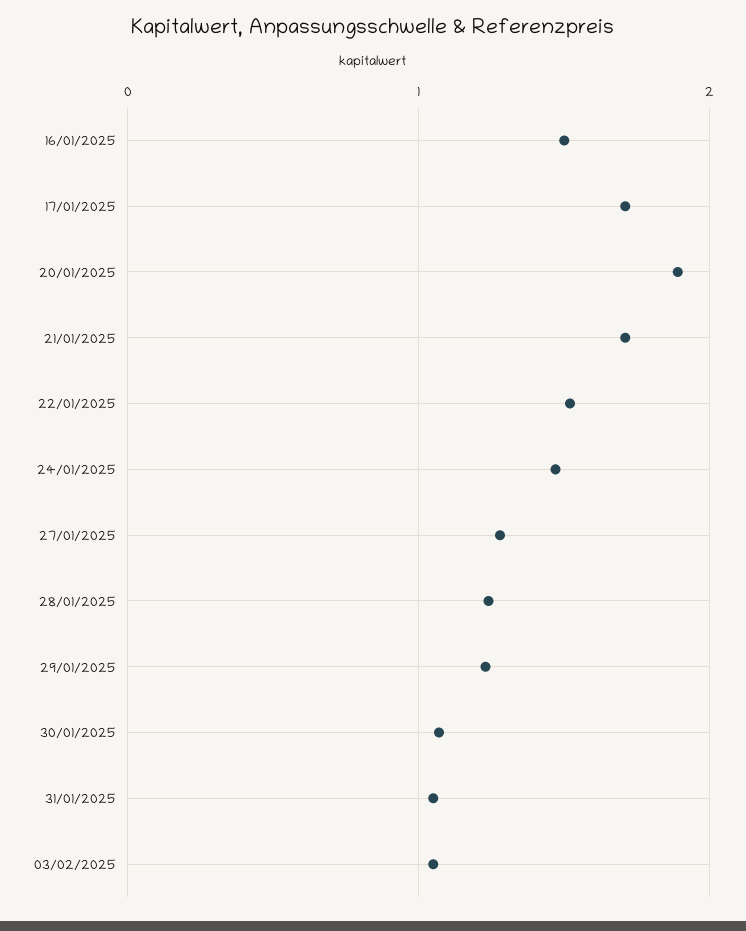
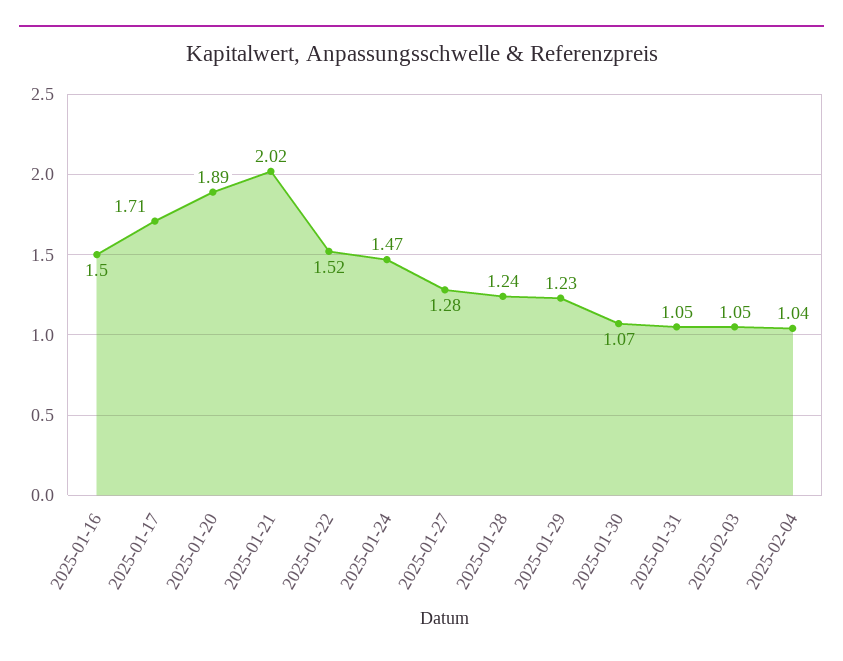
21/01/2025: 1.7 -> 2.02
2025-02-04: none -> 1.04

